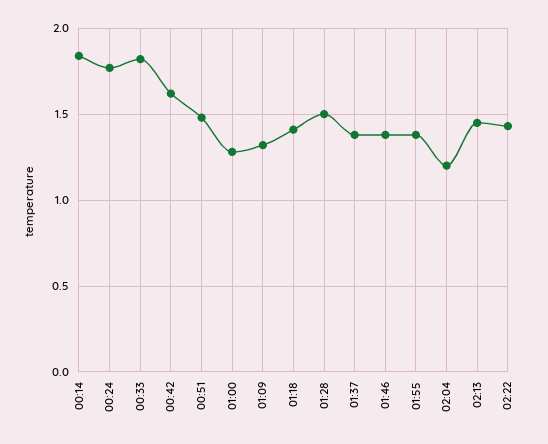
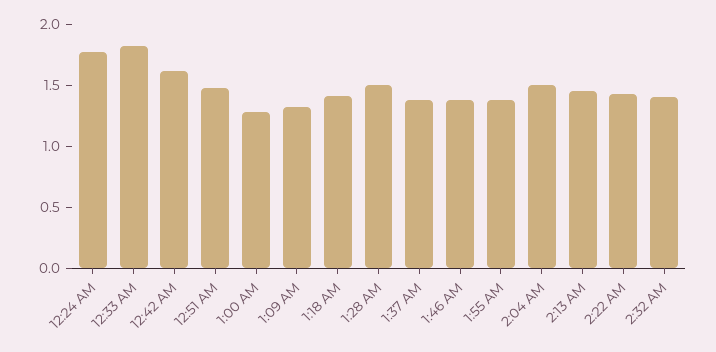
00:14: 1.85 -> none
02:04: 1.2 -> 1.5
2:32 AM: none -> 1.4

